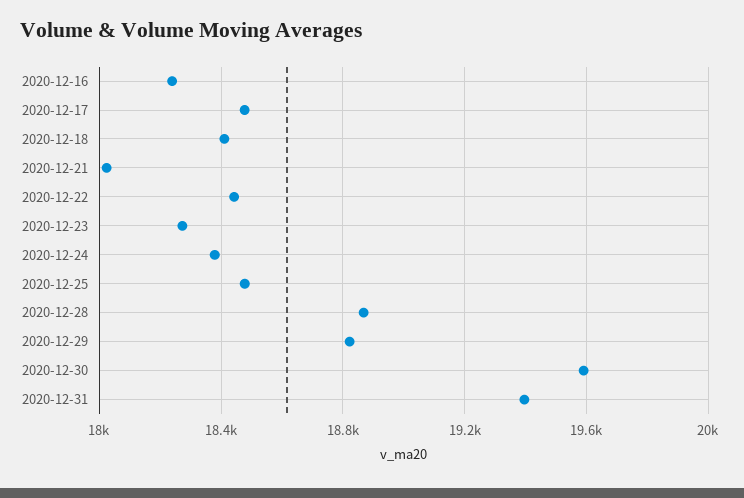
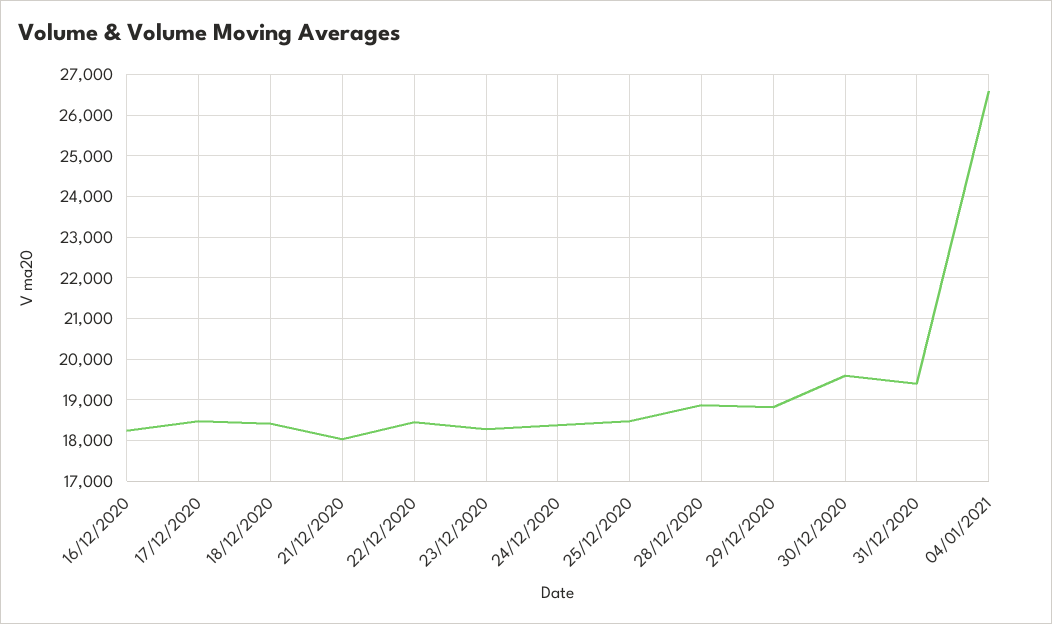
04/01/2021: none -> 26600

